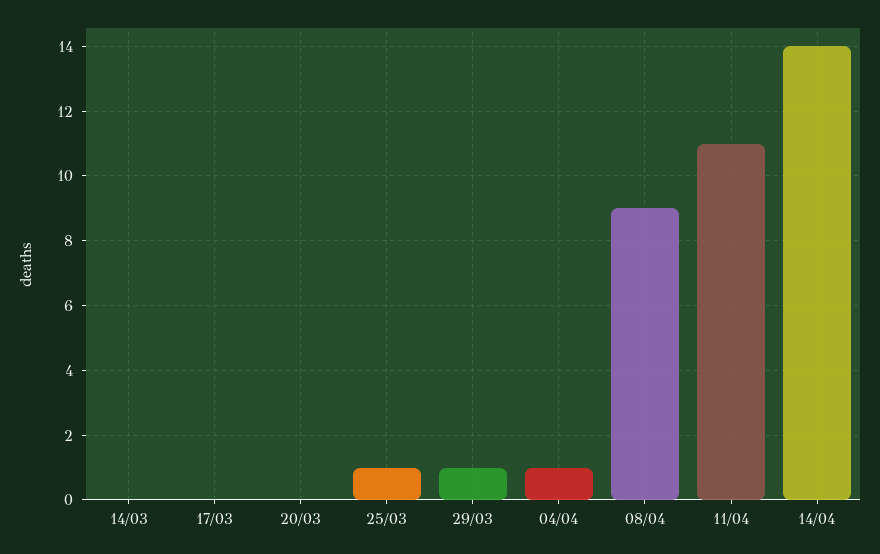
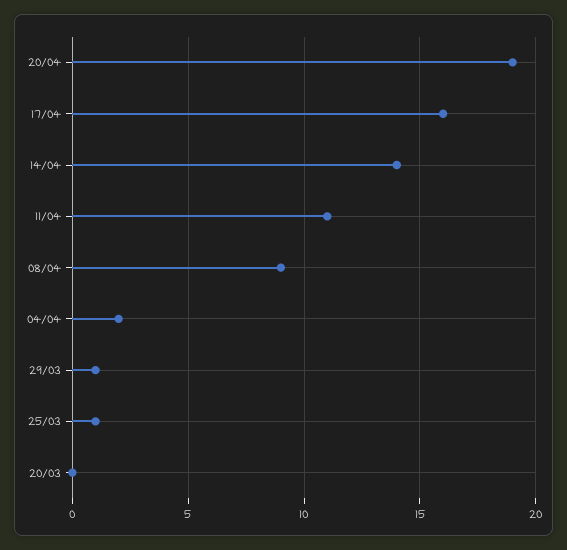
14/03: 0 -> none
17/03: 0 -> none
04/04: 1 -> 2
20/04: none -> 19
17/04: none -> 16

